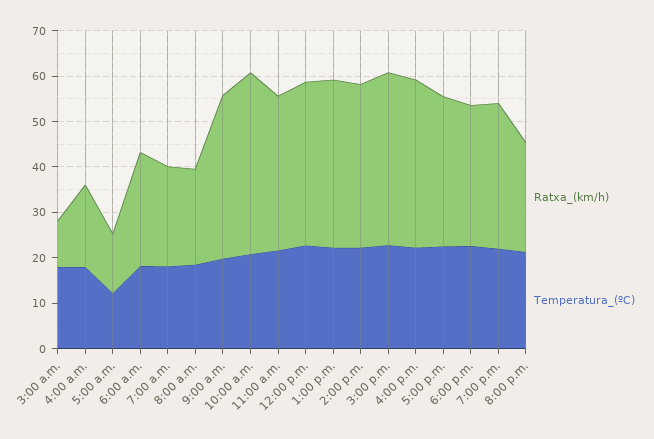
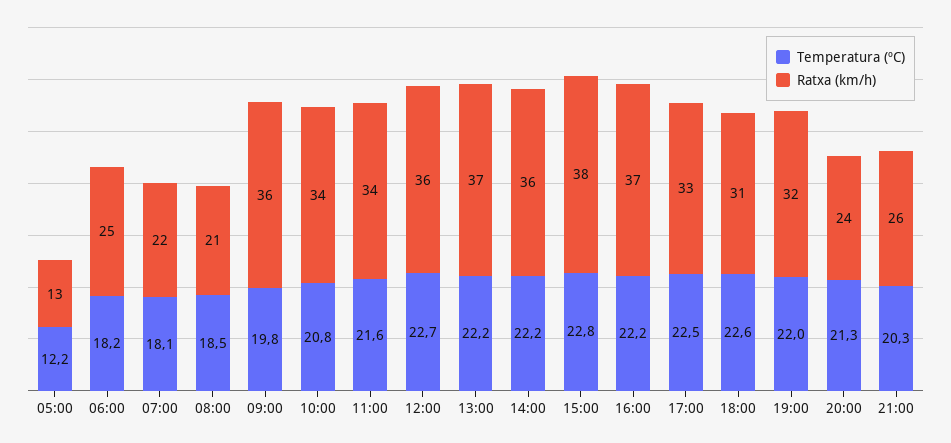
Ratxa_(km/h), 3:00 a.m.: 10 -> none
Temperatura_(ºC), 3:00 a.m.: 18 -> none
Ratxa_(km/h), 4:00 a.m.: 18 -> none
Temperatura_(ºC), 4:00 a.m.: 18 -> none
Ratxa_(km/h), 10:00 a.m.: 40 -> 34
Temperatura_(ºC), 21:00: none -> 20.3
Ratxa_(km/h), 21:00: none -> 26

